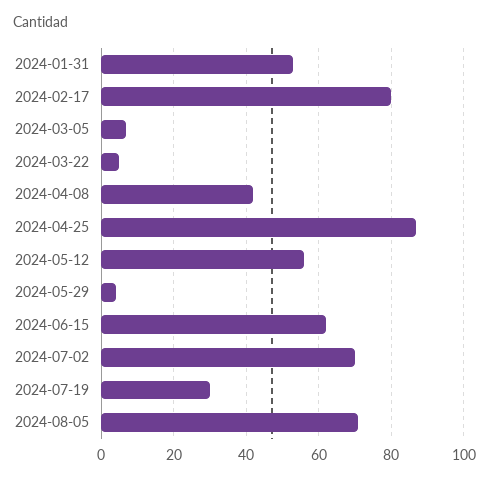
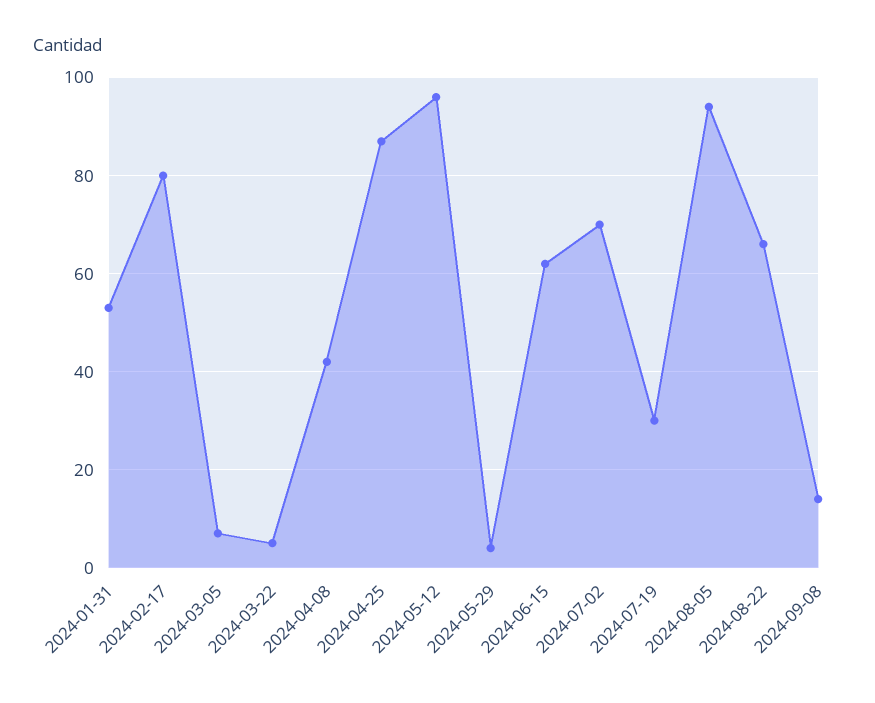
2024-05-12: 55 -> 95
2024-08-05: 70 -> 95
2024-08-22: none -> 65
2024-09-08: none -> 15

